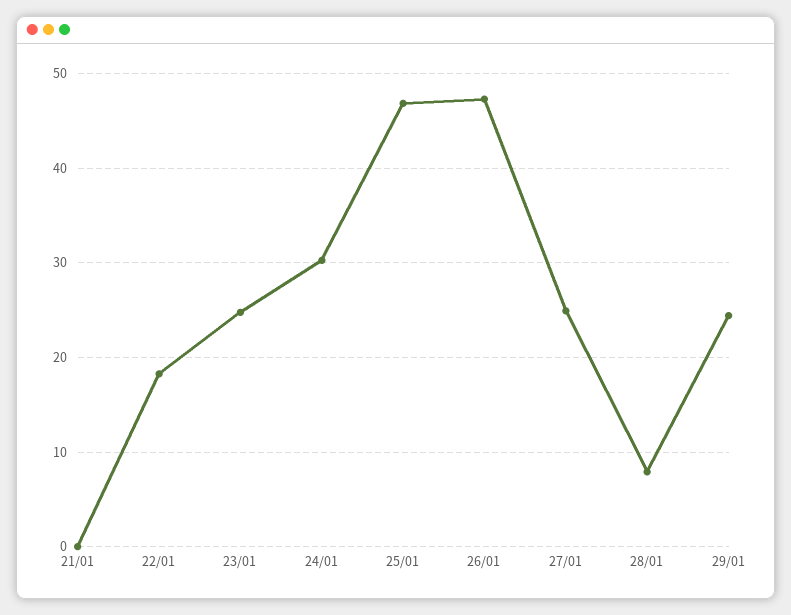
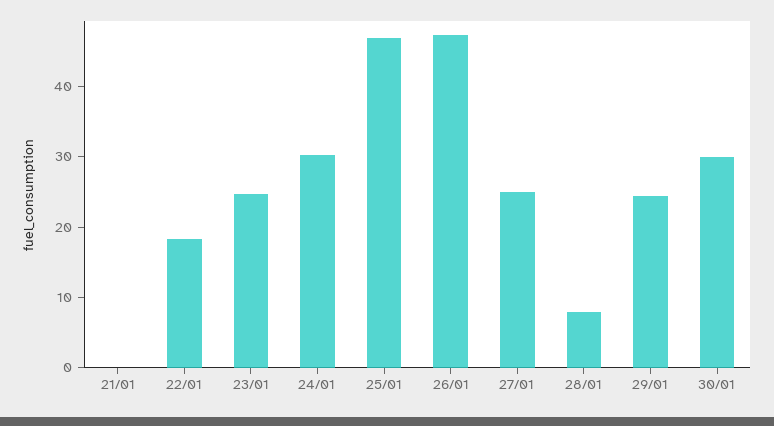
30/01: none -> 30

